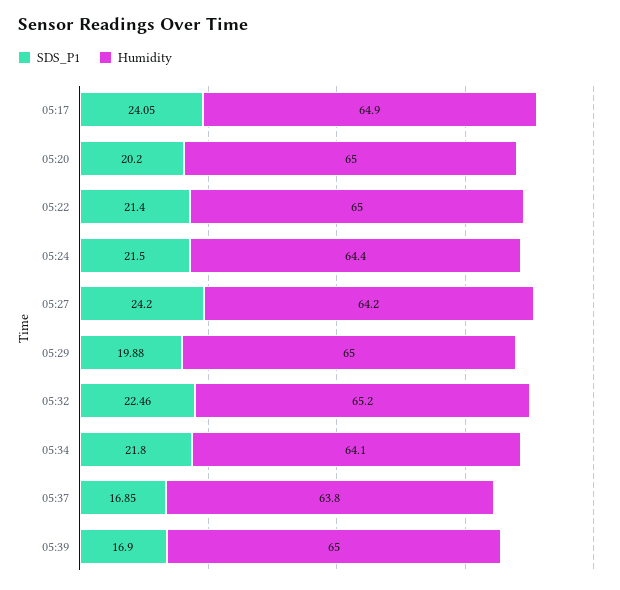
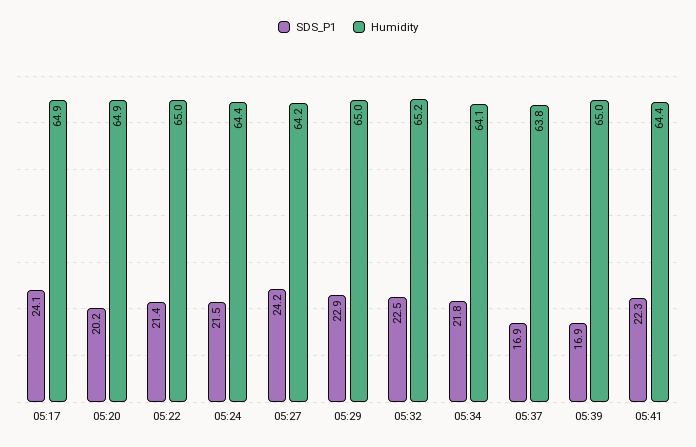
Humidity, 05:20: 65 -> 64.9
SDS_P1, 05:29: 19.88 -> 22.9
SDS_P1, 05:41: none -> 22.3
Humidity, 05:41: none -> 64.4

